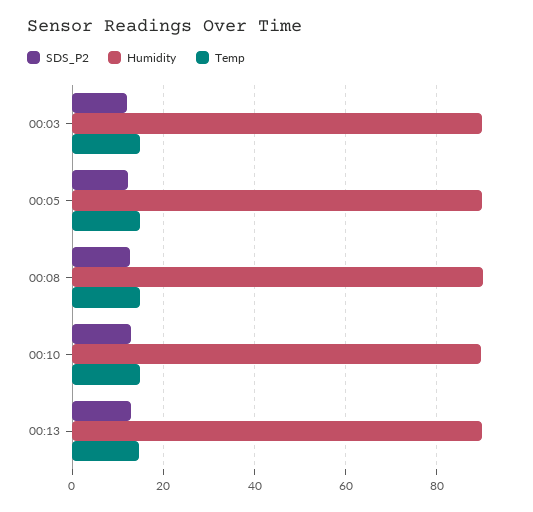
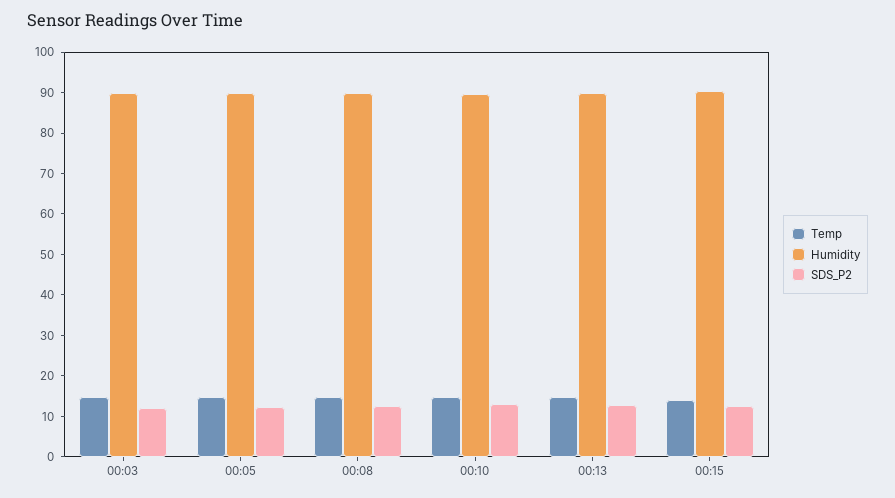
Temp, 00:15: none -> 14
Humidity, 00:15: none -> 90
SDS_P2, 00:15: none -> 12

